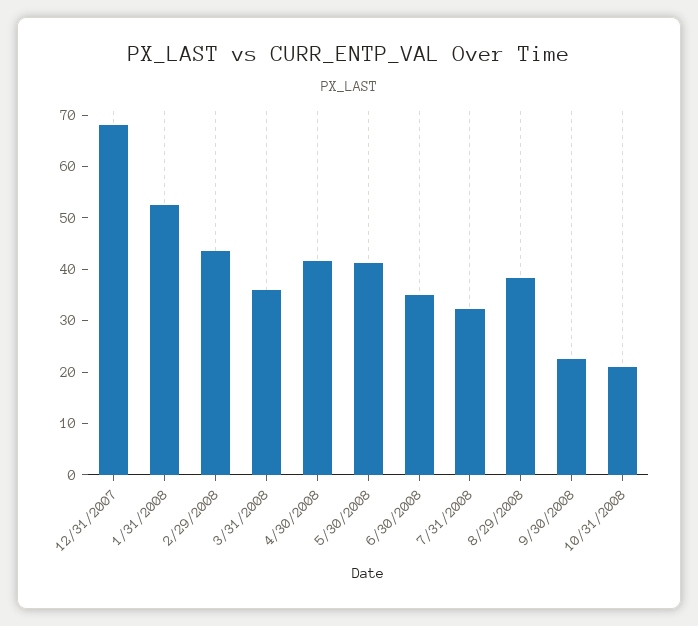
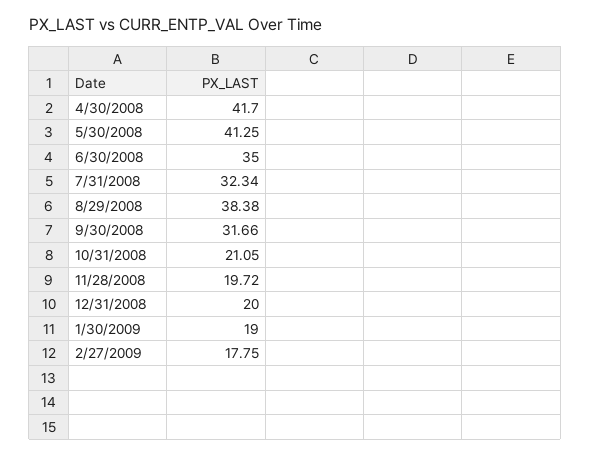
12/31/2007: 68 -> none
1/31/2008: 52 -> none
2/29/2008: 44 -> none
3/31/2008: 36 -> none
9/30/2008: 22 -> 31.66
11/28/2008: none -> 19.72
12/31/2008: none -> 20
1/30/2009: none -> 19
2/27/2009: none -> 17.75

